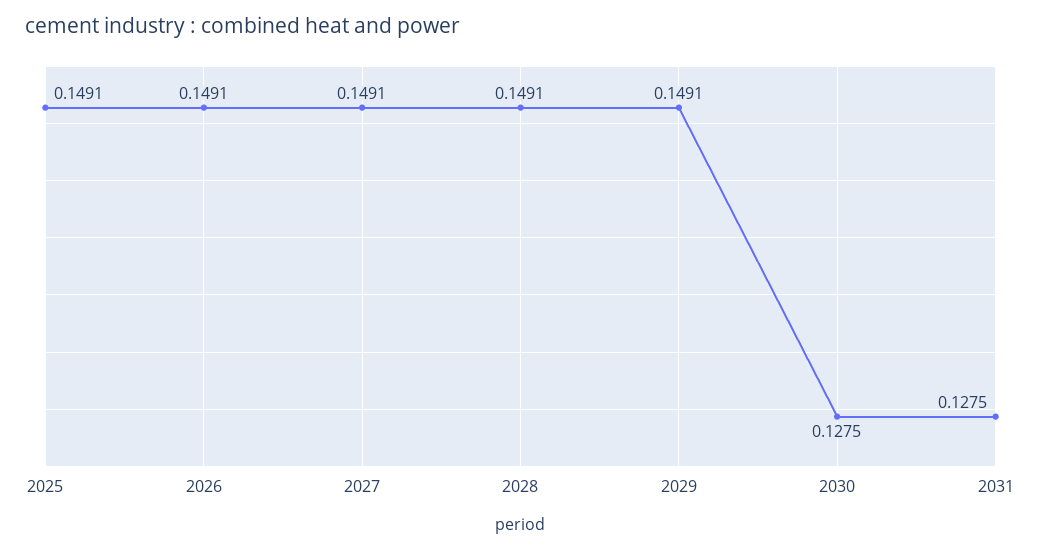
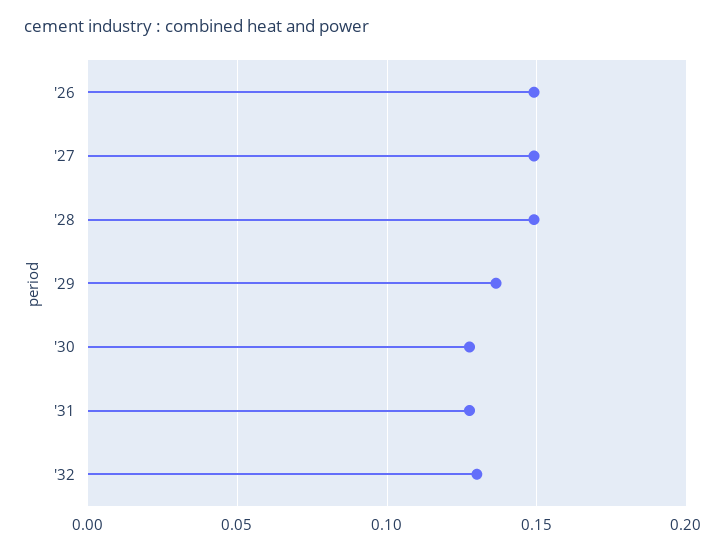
2025: 0.1491 -> none
2029: 0.1491 -> 0.135
'32: none -> 0.13

